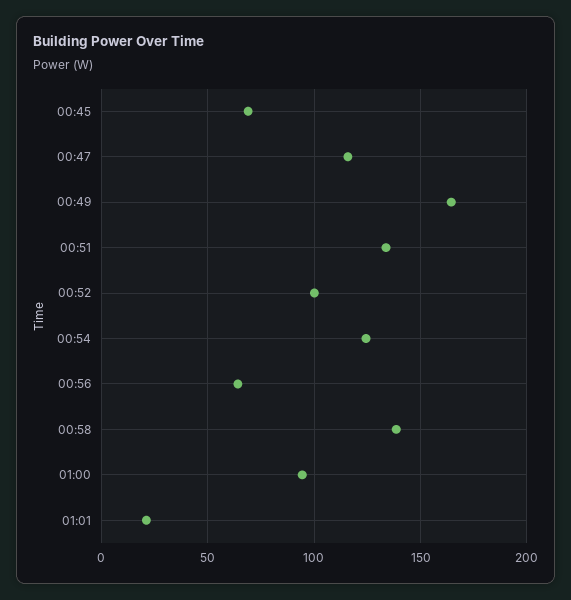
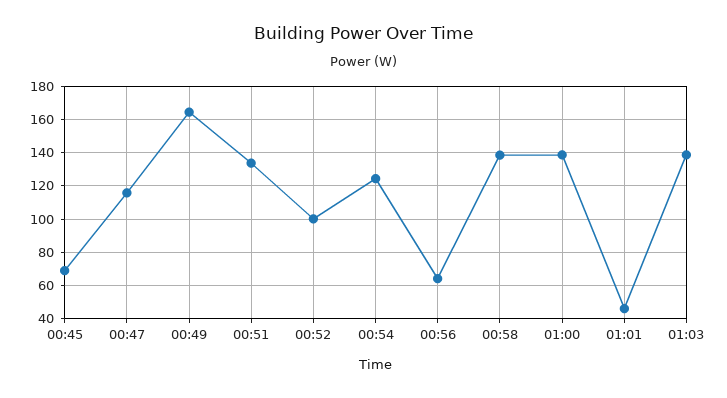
01:00: 95 -> 140
01:01: 20 -> 45
01:03: none -> 140

